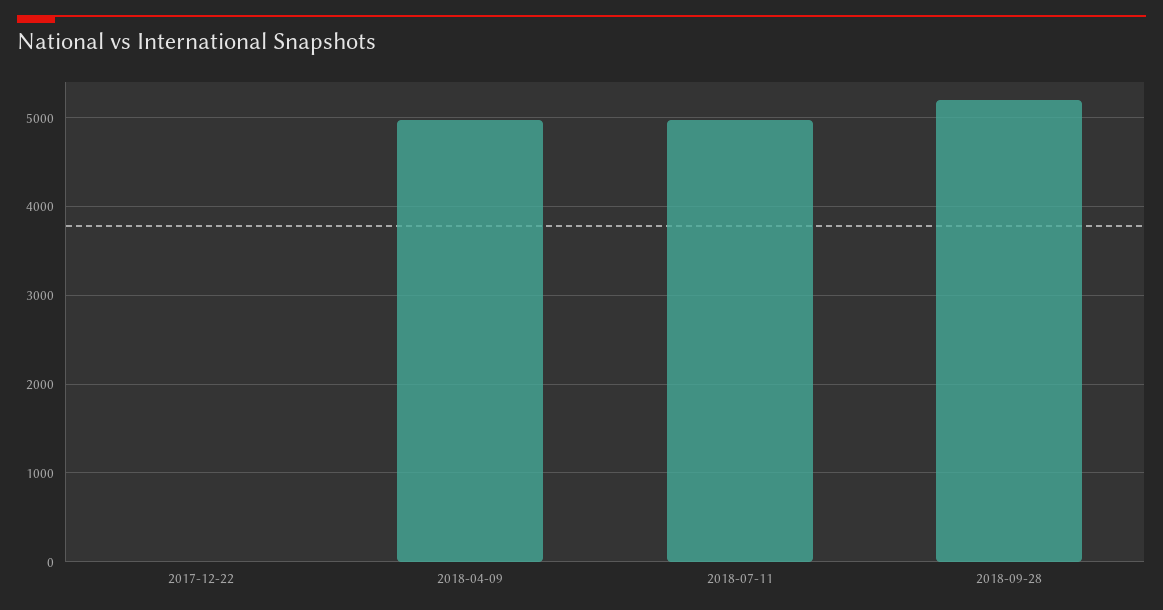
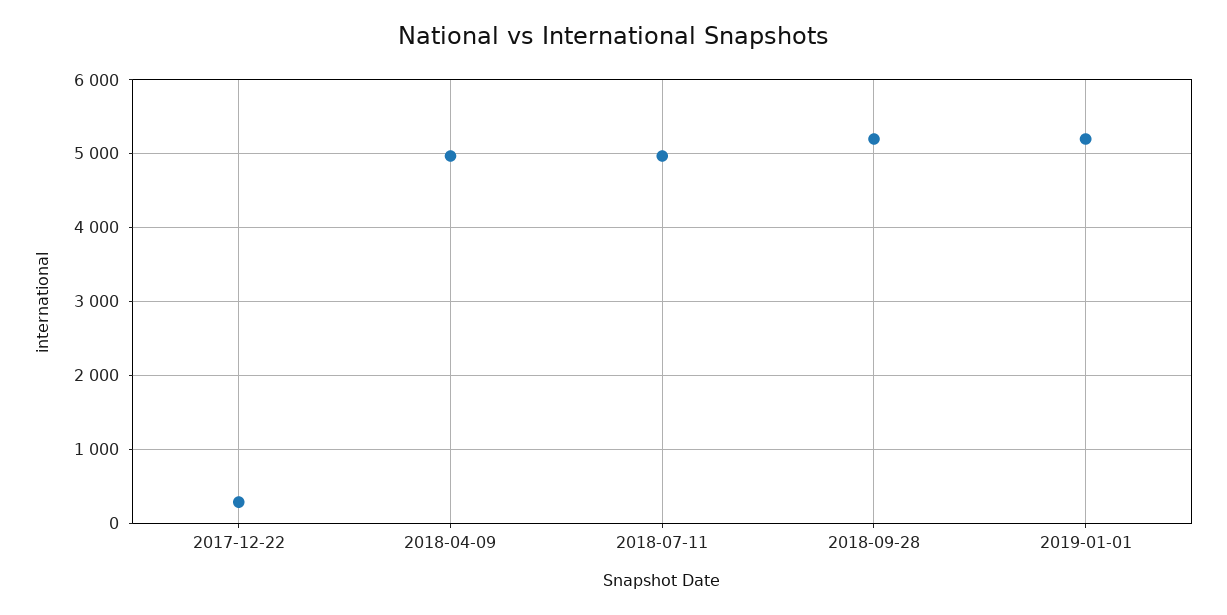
2017-12-22: 0 -> 300
2019-01-01: none -> 5200

